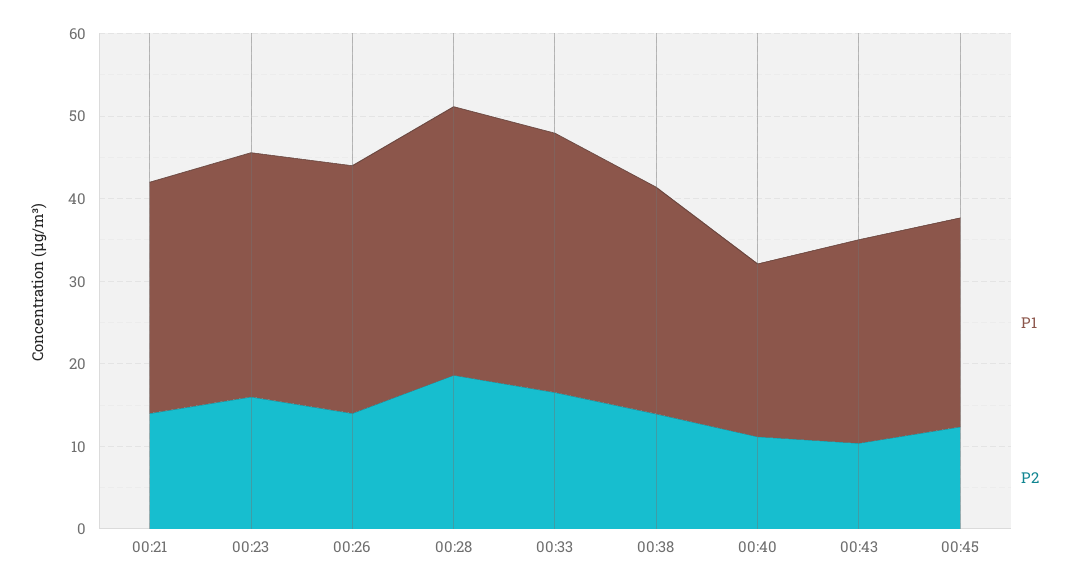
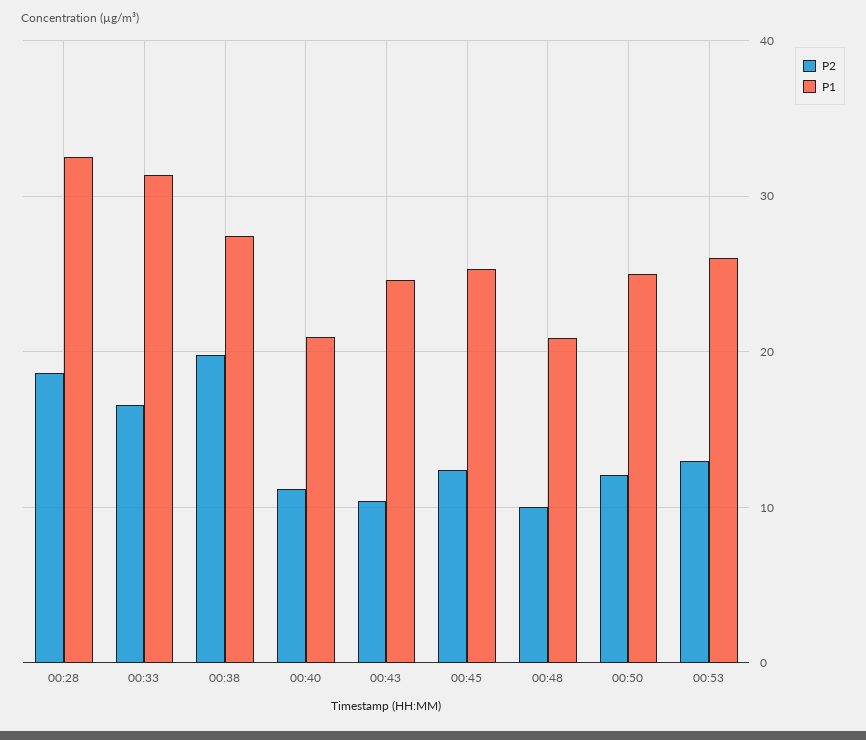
P1, 00:21: 28 -> none
P2, 00:21: 14 -> none
P1, 00:23: 30 -> none
P2, 00:23: 16 -> none
P1, 00:26: 30 -> none
P2, 00:26: 14 -> none
P2, 00:38: 14 -> 20
P2, 00:48: none -> 10
P1, 00:48: none -> 21
P2, 00:50: none -> 12
P1, 00:50: none -> 25
P2, 00:53: none -> 13
P1, 00:53: none -> 26

